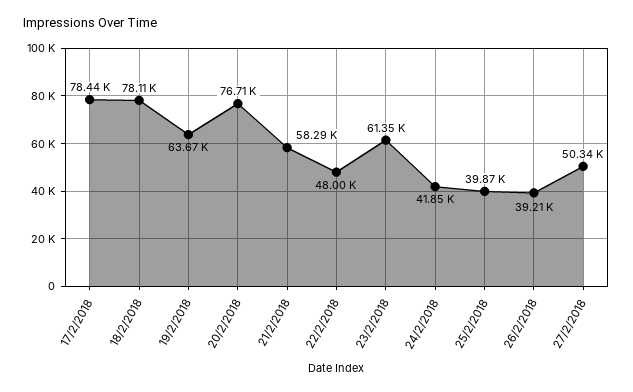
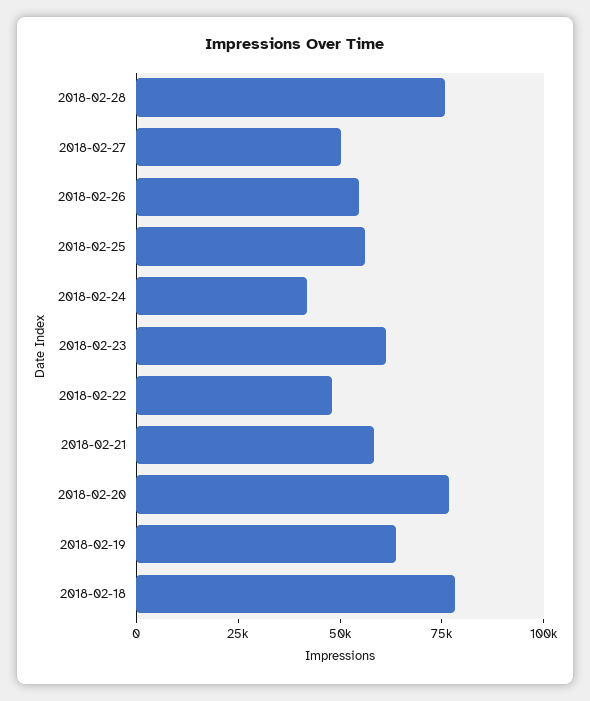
17/2/2018: 78440 -> none
25/2/2018: 39870 -> 55000
26/2/2018: 39210 -> 55000
2018-02-28: none -> 75000

